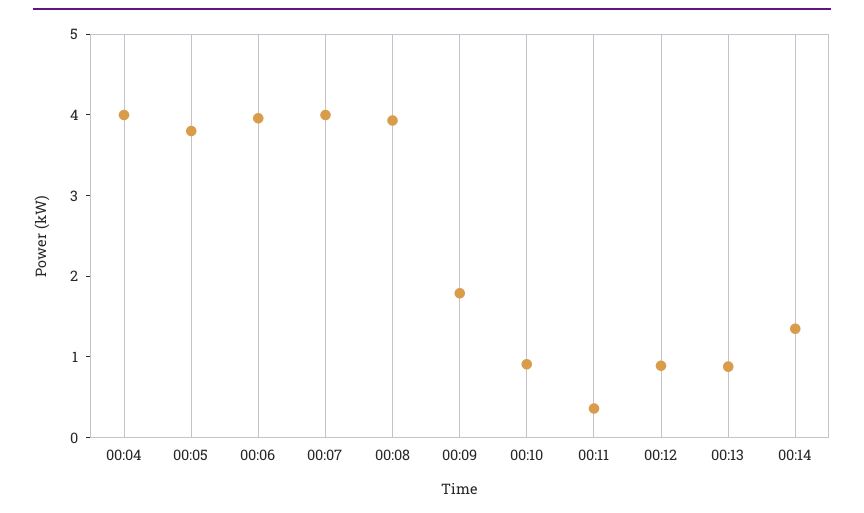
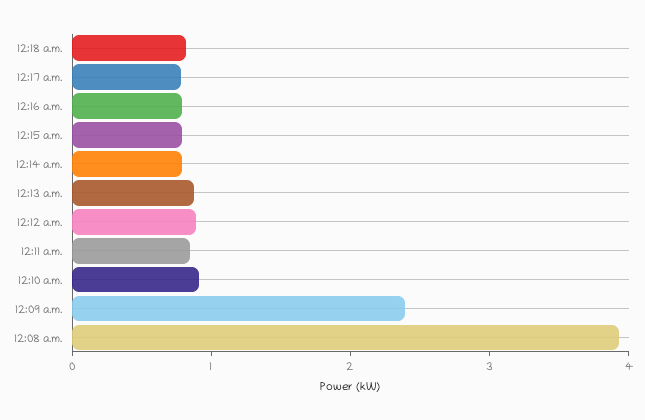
00:04: 4 -> none
00:05: 3.8 -> none
00:06: 4 -> none
00:07: 4 -> none
00:09: 1.8 -> 2.4
00:11: 0.4 -> 0.8
00:14: 1.4 -> 0.8
12:18 a.m.: none -> 0.8
12:17 a.m.: none -> 0.8
12:16 a.m.: none -> 0.8
12:15 a.m.: none -> 0.8

